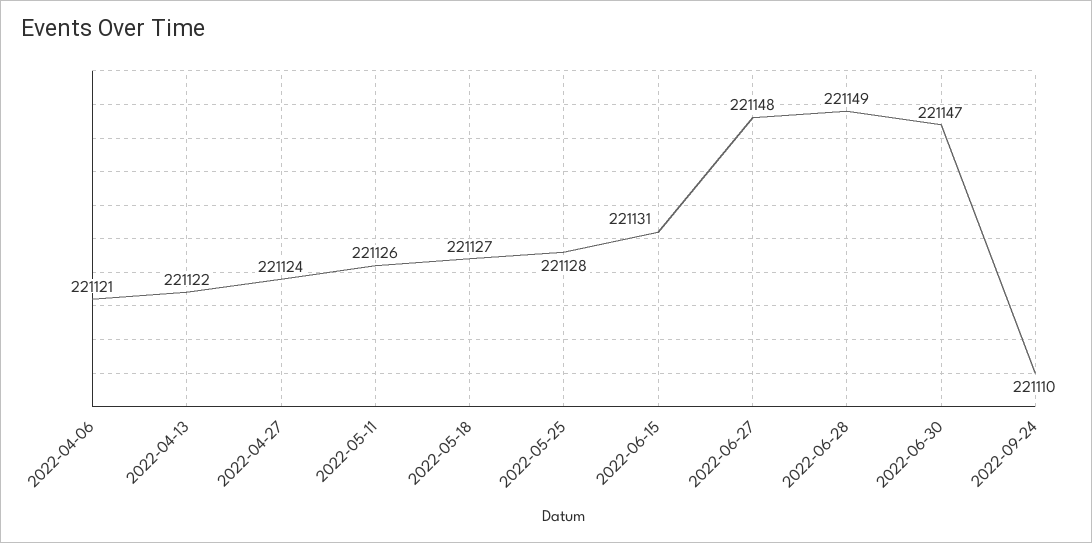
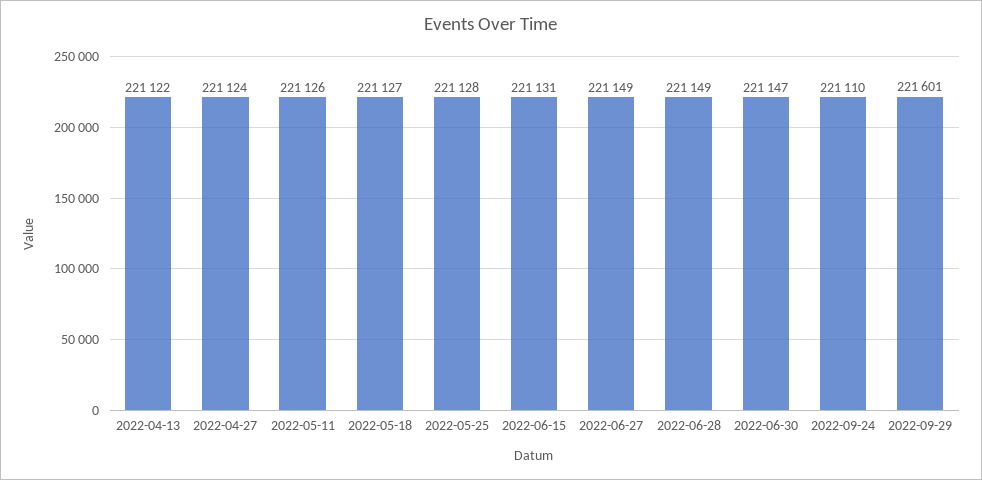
2022-04-06: 221121 -> none
2022-06-27: 221148 -> 221149
2022-09-29: none -> 221601

